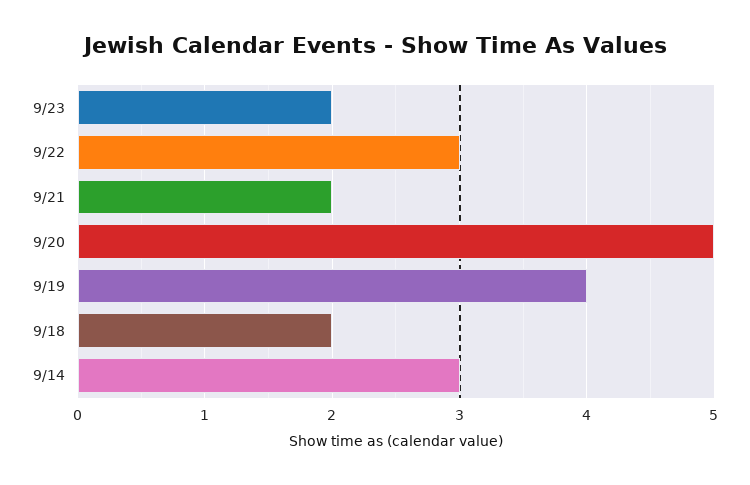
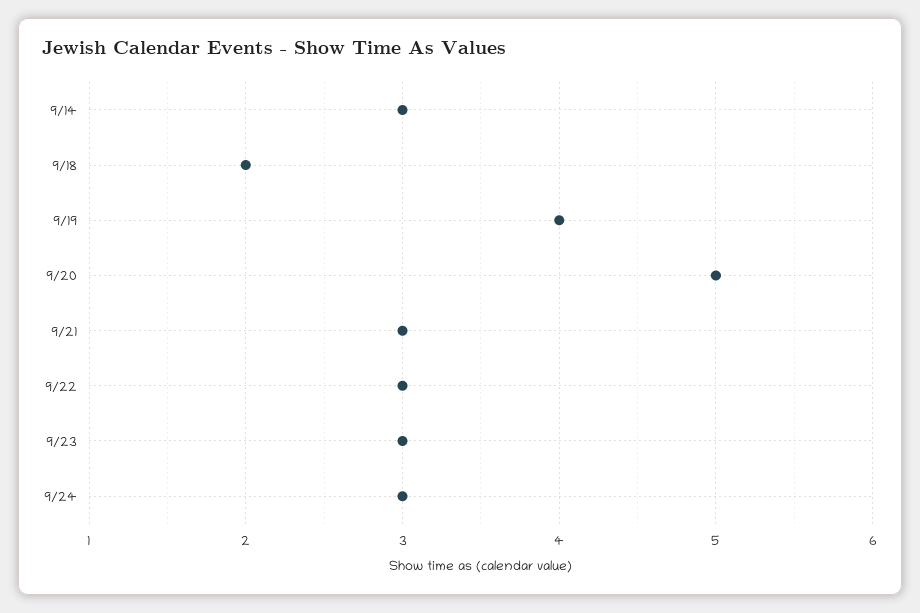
9/23: 2 -> 3
9/21: 2 -> 3
9/24: none -> 3

